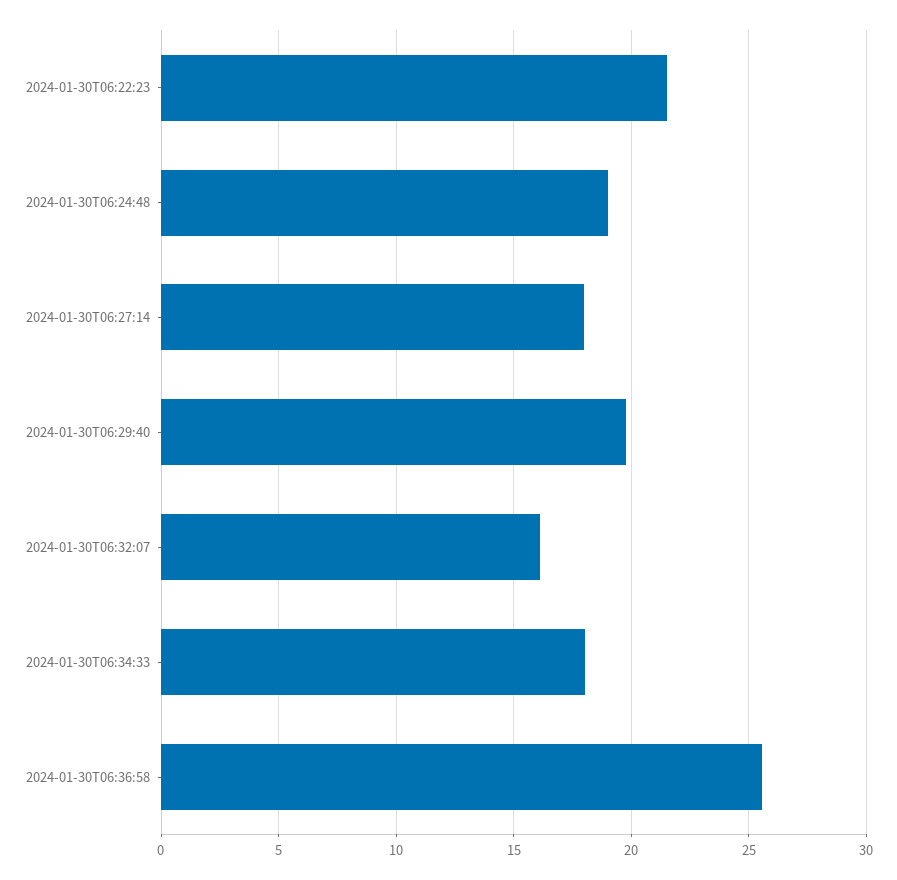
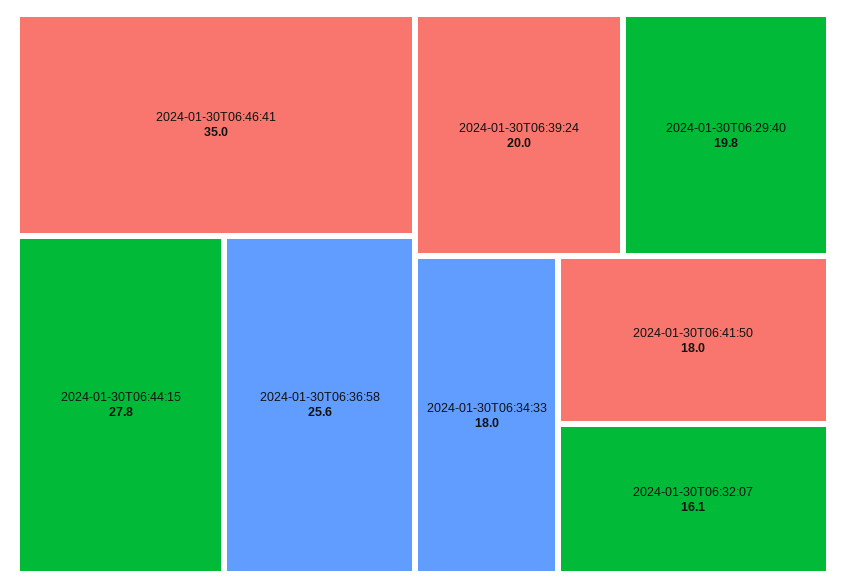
2024-01-30T06:22:23: 21.5 -> none
2024-01-30T06:24:48: 19 -> none
2024-01-30T06:27:14: 18 -> none
2024-01-30T06:46:41: none -> 35
2024-01-30T06:44:15: none -> 27.8
2024-01-30T06:39:24: none -> 20
2024-01-30T06:41:50: none -> 18

